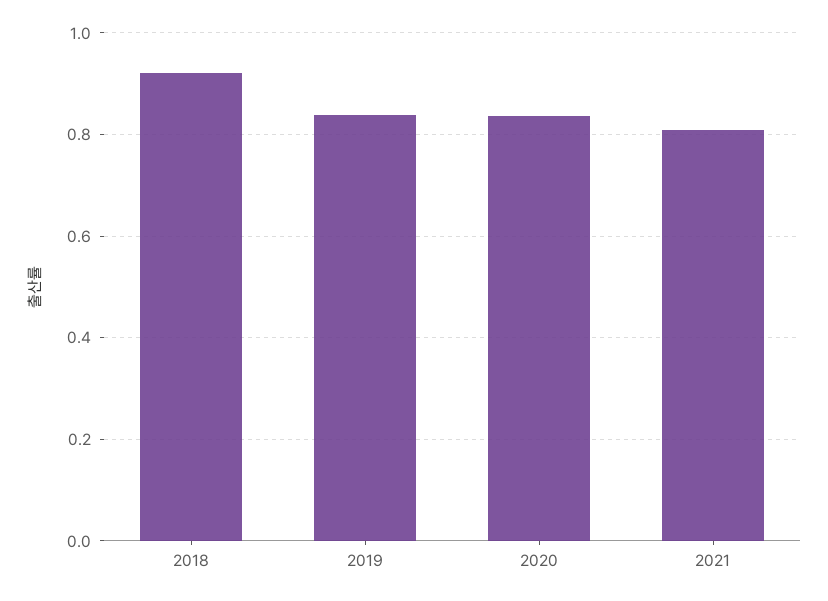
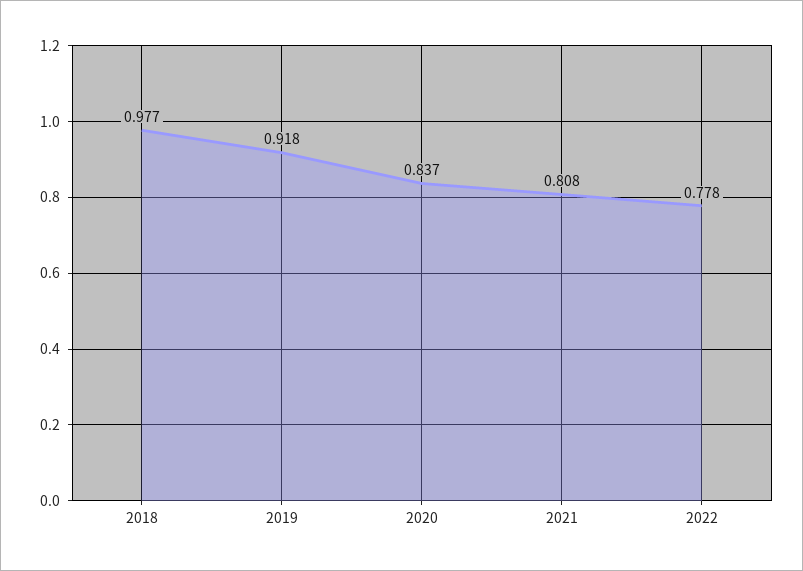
2018: 0.92 -> 0.977
2019: 0.84 -> 0.918
2022: none -> 0.778

